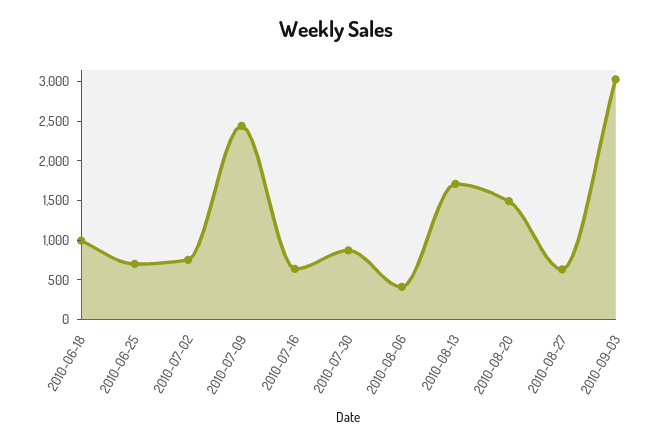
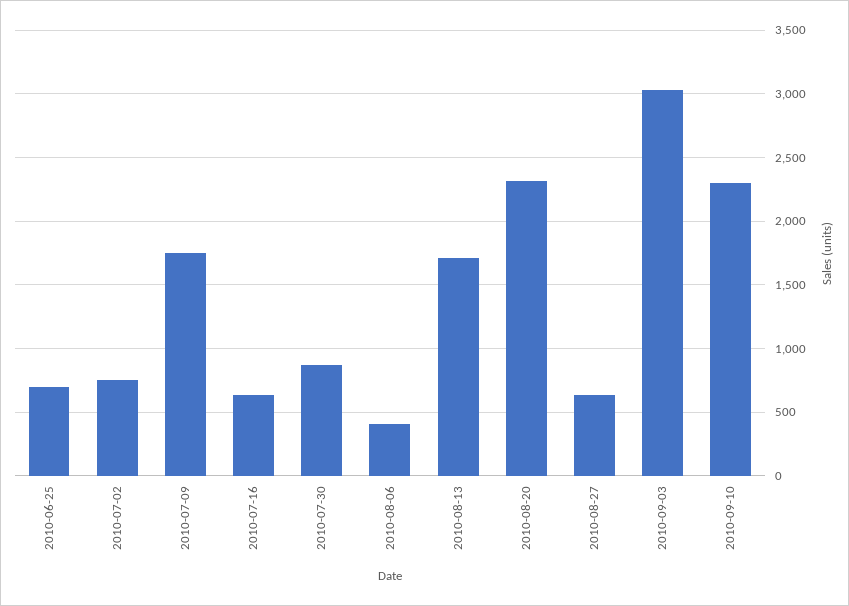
2010-06-18: 1000 -> none
2010-07-09: 2500 -> 1750
2010-08-20: 1500 -> 2300
2010-09-10: none -> 2300

